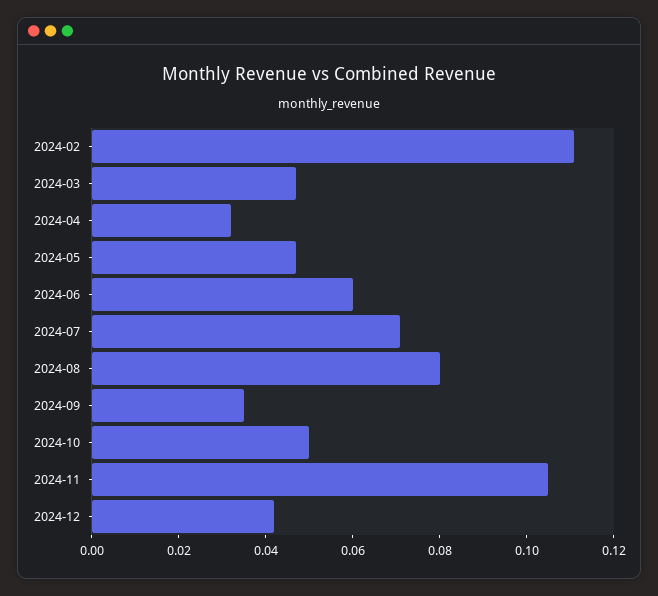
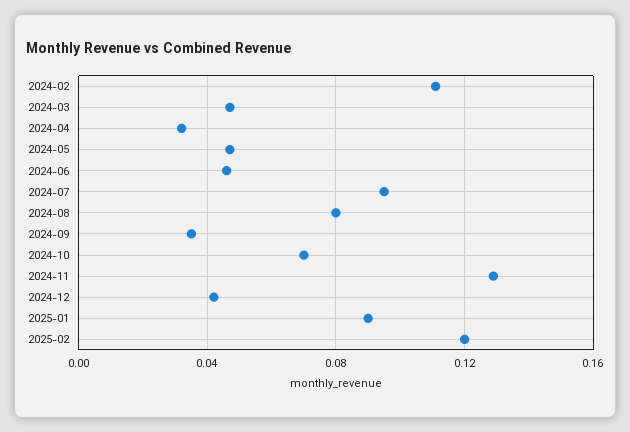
2024-06: 0.06 -> 0.045
2024-07: 0.07 -> 0.095
2024-10: 0.05 -> 0.07
2024-11: 0.105 -> 0.13
2025-01: none -> 0.09
2025-02: none -> 0.12

